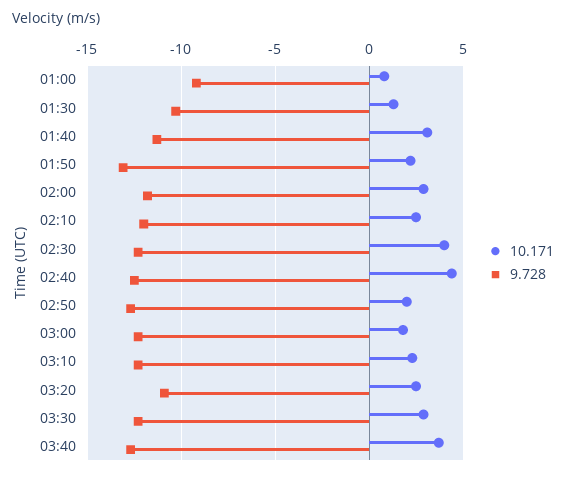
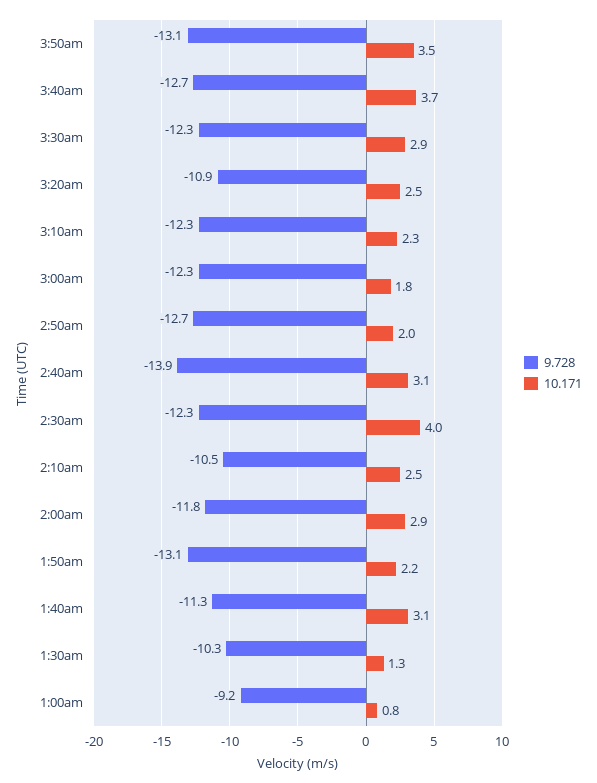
9.728, 02:10: -12 -> -10.5
10.171, 02:40: 4.5 -> 3.1
9.728, 02:40: -12.5 -> -13.9
9.728, 3:50am: none -> -13.1
10.171, 3:50am: none -> 3.5

